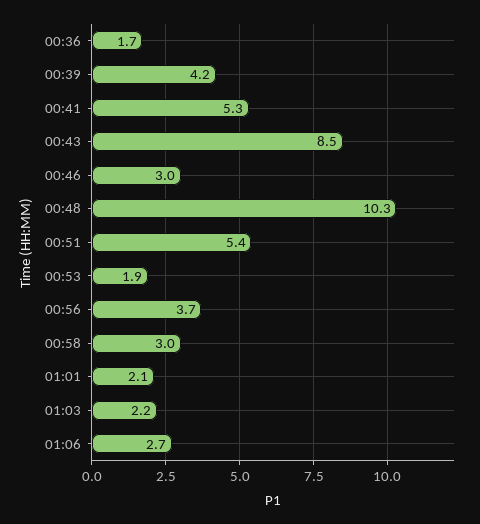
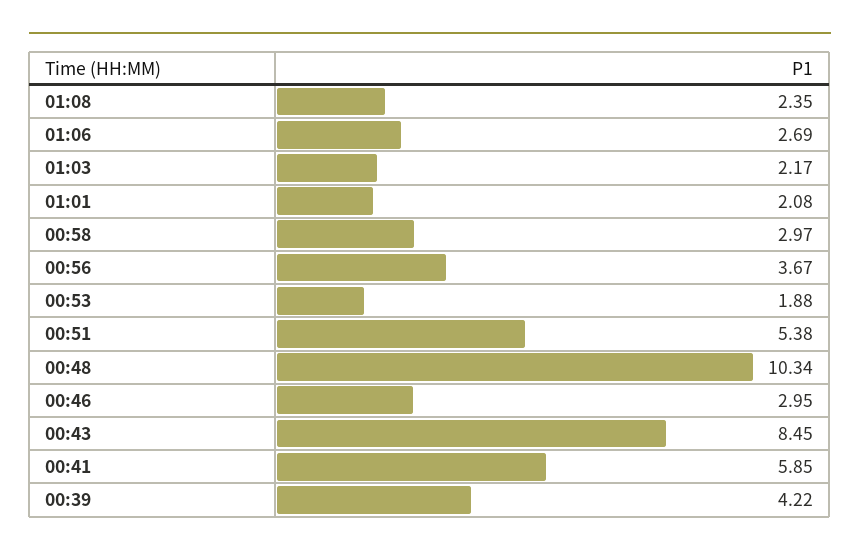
00:36: 1.7 -> none
00:41: 5.3 -> 5.85
01:08: none -> 2.35

